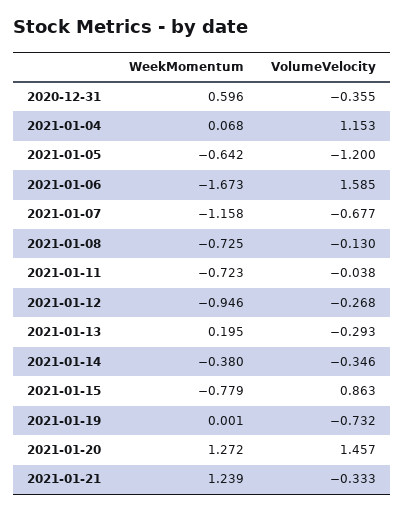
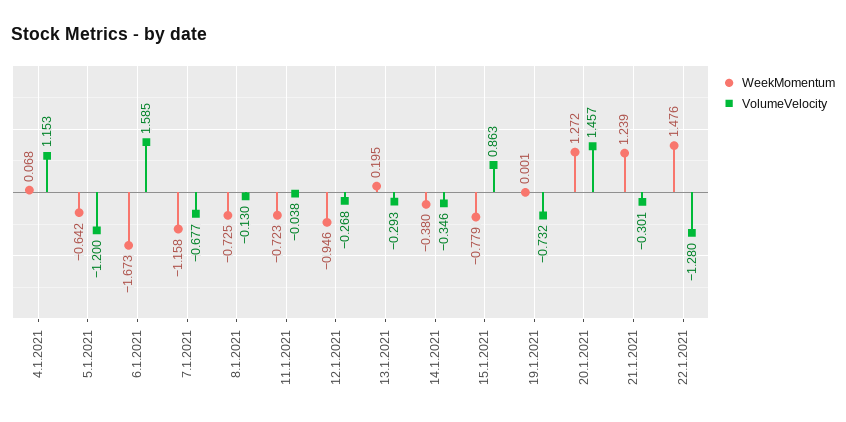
WeekMomentum, 2020-12-31: 0.596 -> none
VolumeVelocity, 2020-12-31: -0.355 -> none
VolumeVelocity, 2021-01-21: -0.333 -> -0.301
WeekMomentum, 22.1.2021: none -> 1.476
VolumeVelocity, 22.1.2021: none -> -1.28

